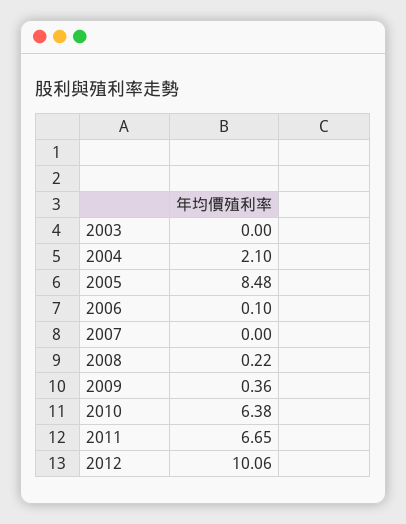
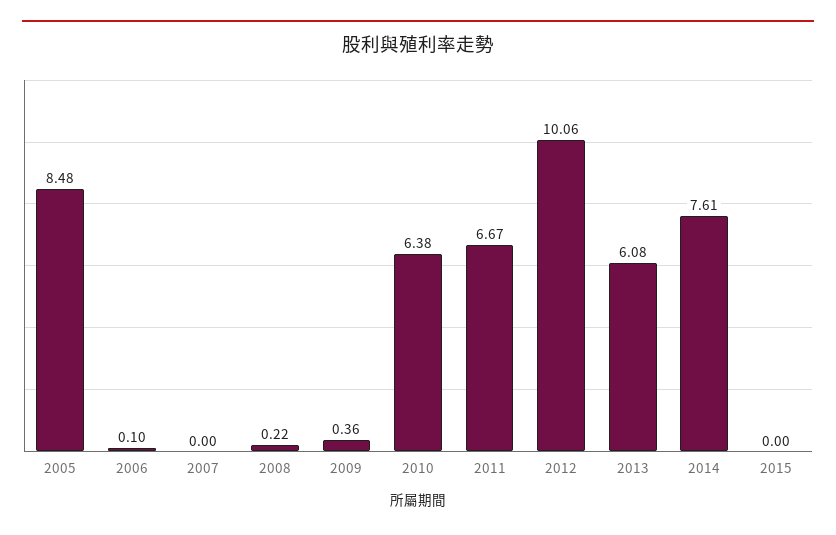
2003: 0 -> none
2004: 2.1 -> none
2011: 6.65 -> 6.67
2013: none -> 6.08
2014: none -> 7.61
2015: none -> 0

